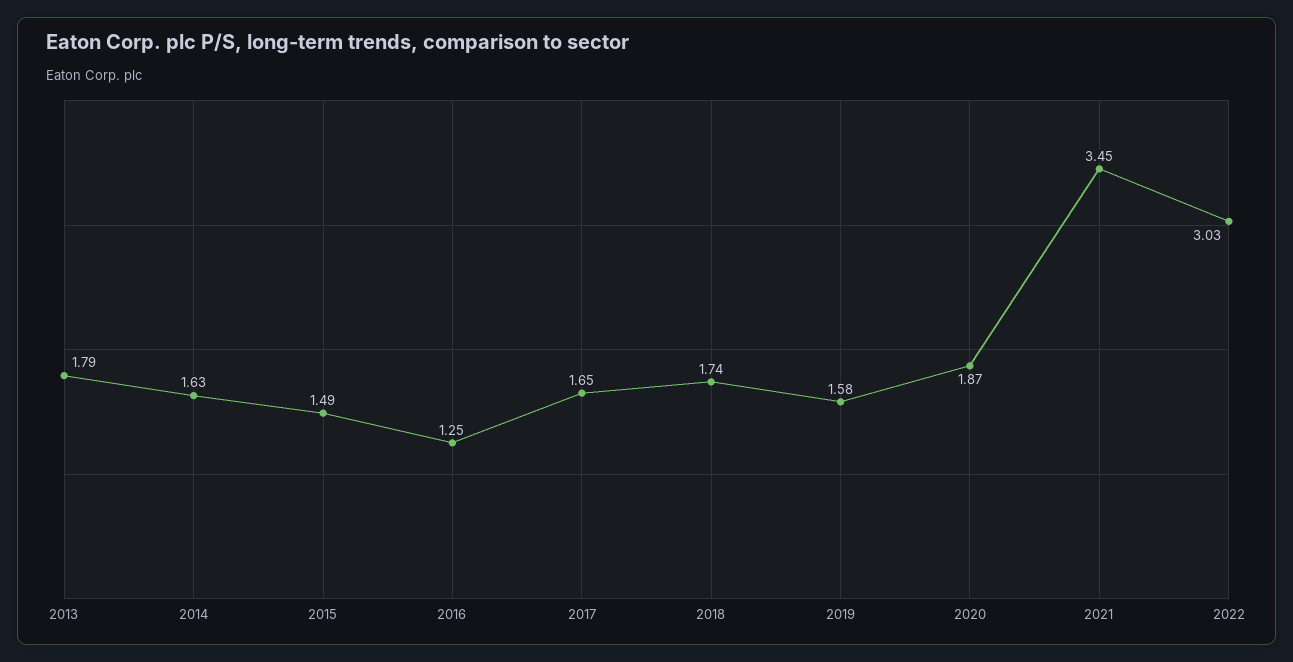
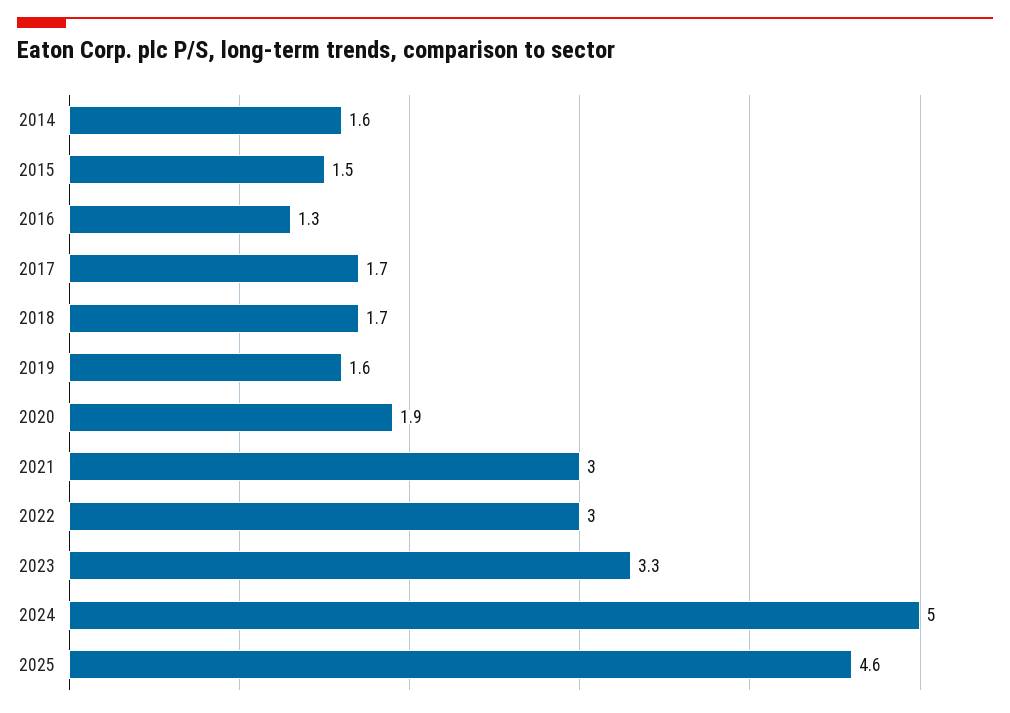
2013: 1.79 -> none
2021: 3.45 -> 3
2023: none -> 3.3
2024: none -> 5
2025: none -> 4.6

